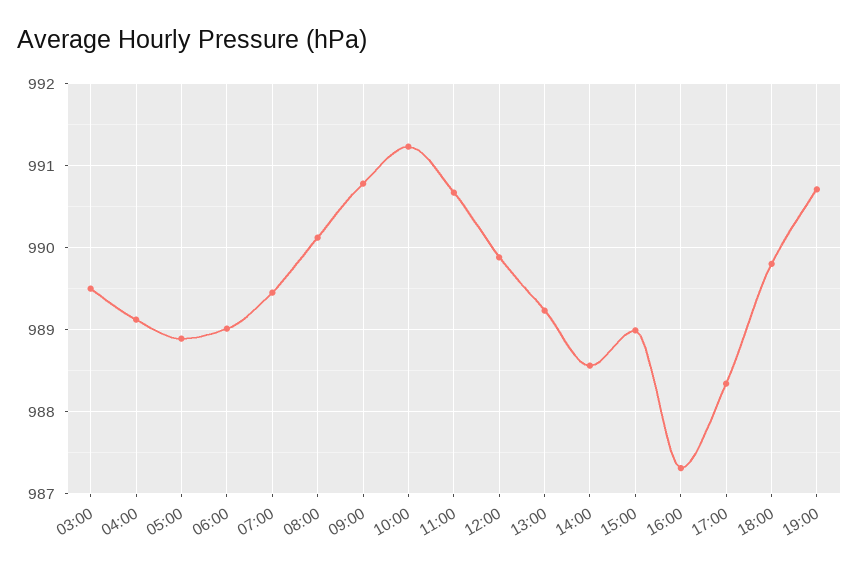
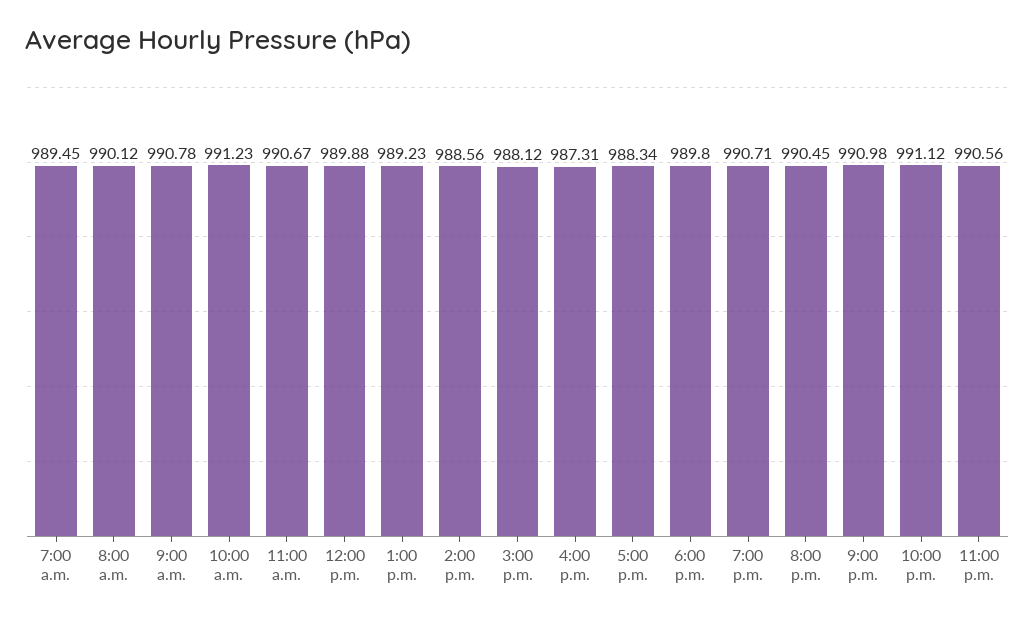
03:00: 989.5 -> none
04:00: 989.1 -> none
05:00: 988.9 -> none
06:00: 989 -> none
15:00: 989 -> 988.12
8:00 p.m.: none -> 990.45
9:00 p.m.: none -> 990.98
10:00 p.m.: none -> 991.12
11:00 p.m.: none -> 990.56

